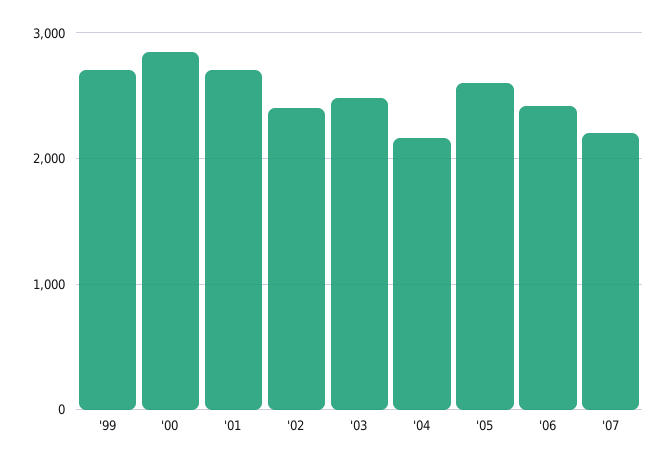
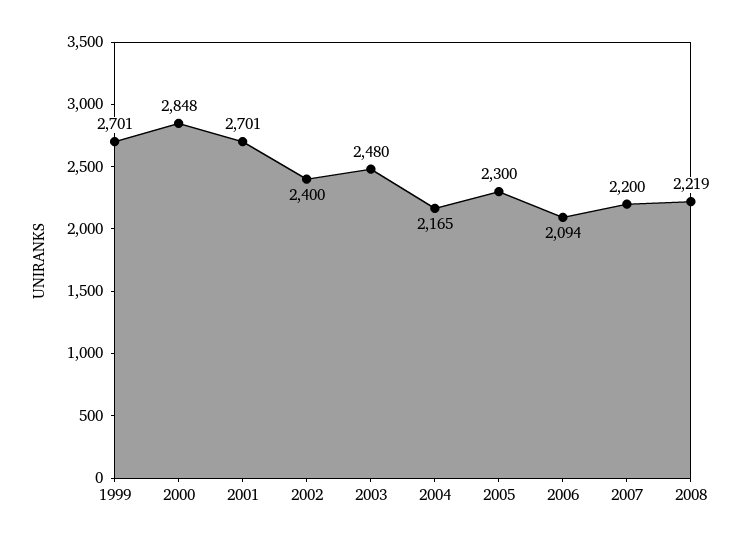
'05: 2600 -> 2300
'06: 2400 -> 2094
2008: none -> 2219

